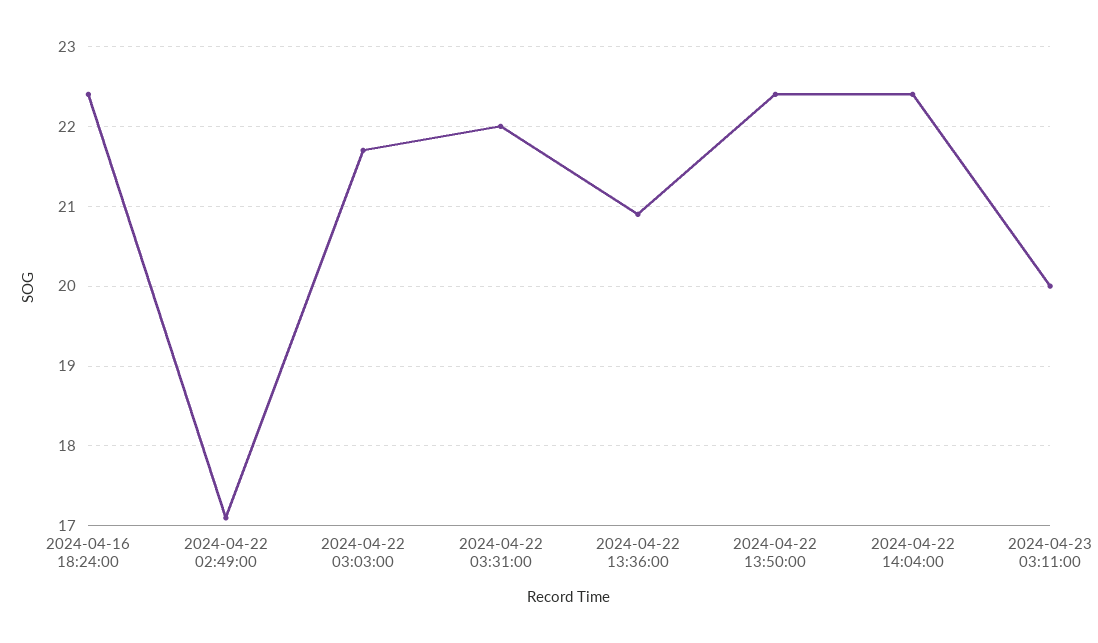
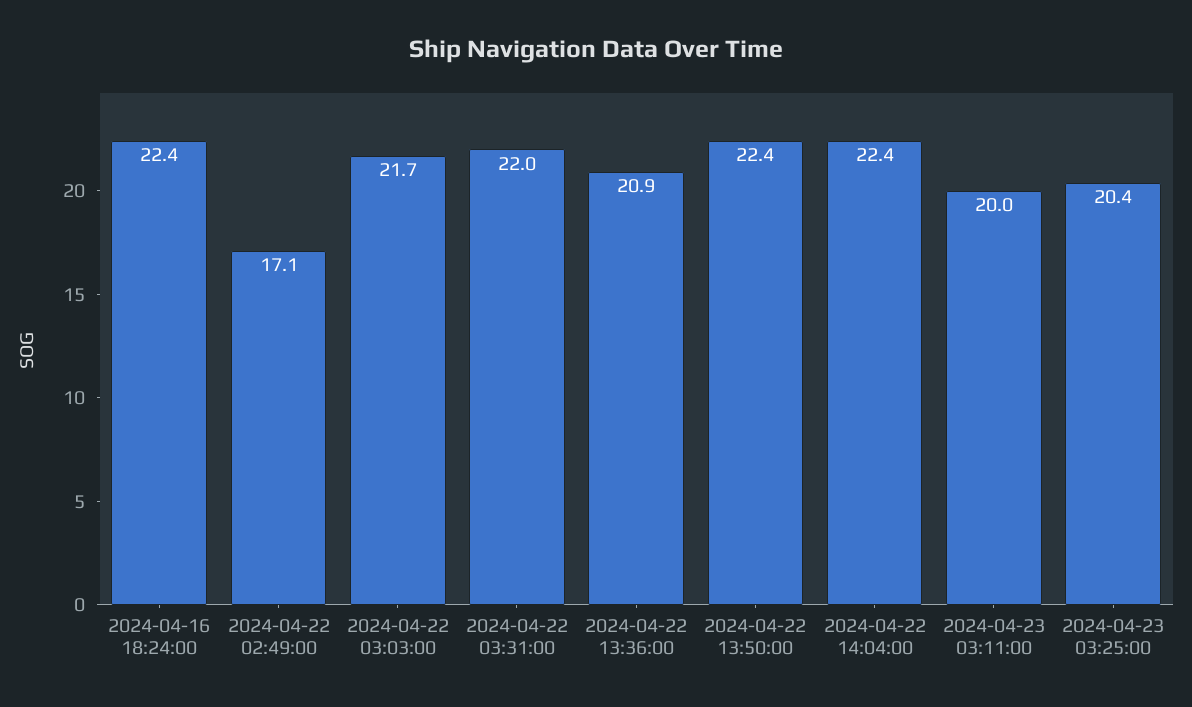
2024-04-23 03:25:00: none -> 20.4

